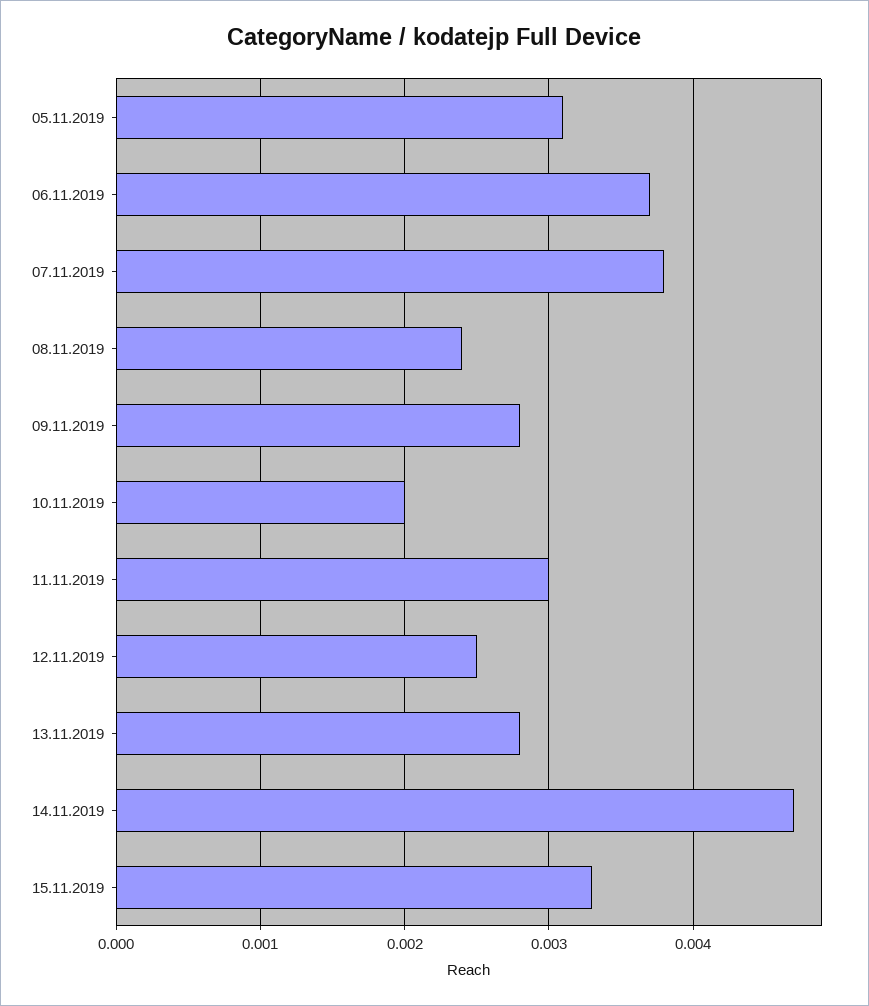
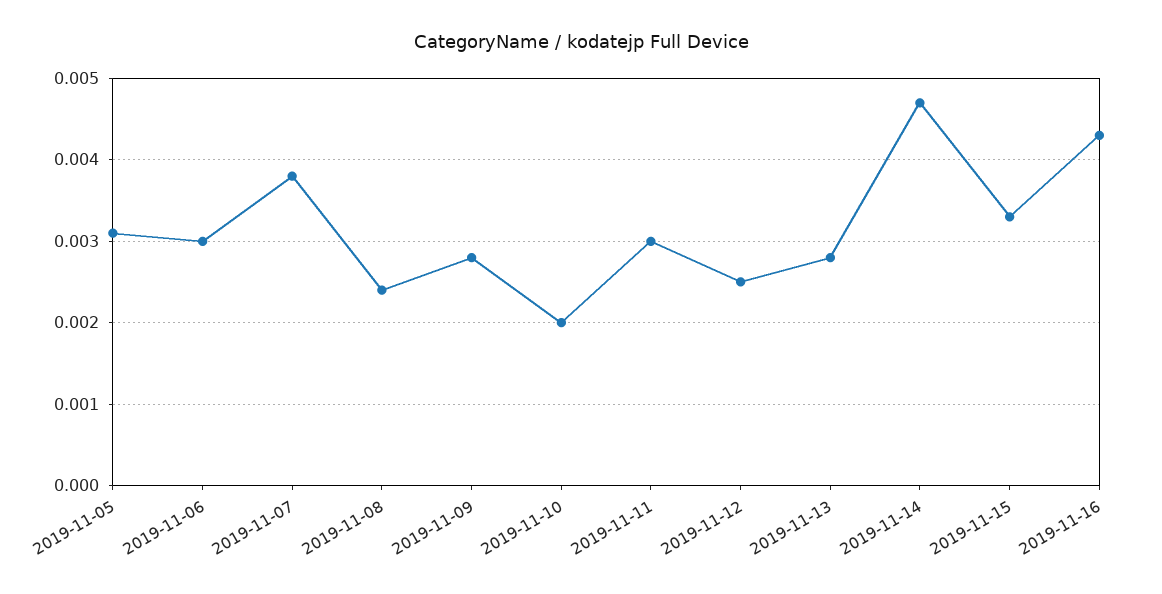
06.11.2019: 0.0037 -> 0.003
2019-11-16: none -> 0.0043

